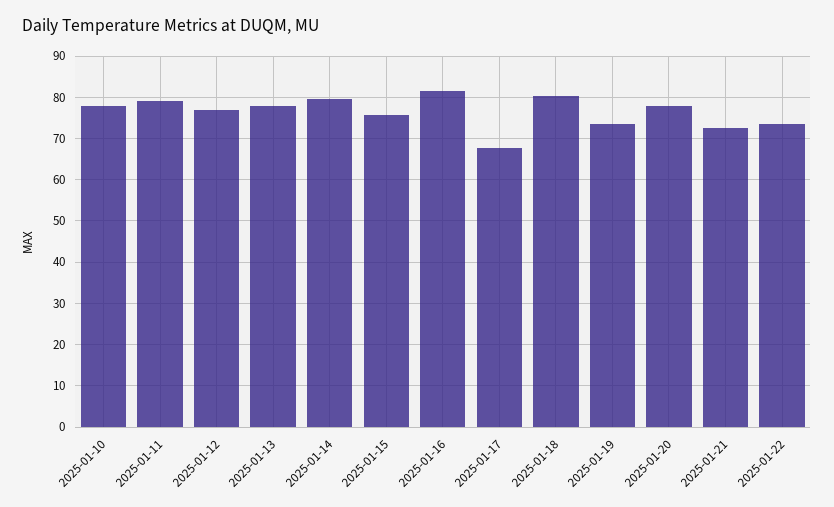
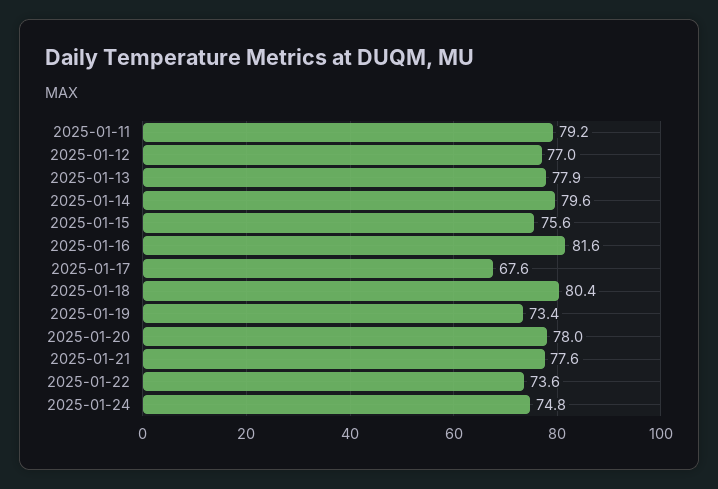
2025-01-10: 78 -> none
2025-01-21: 72 -> 77.6
2025-01-24: none -> 74.8

